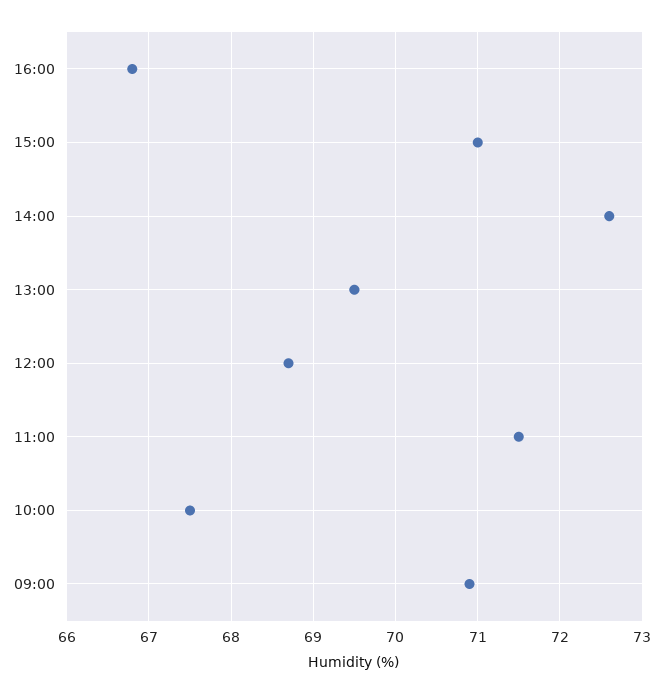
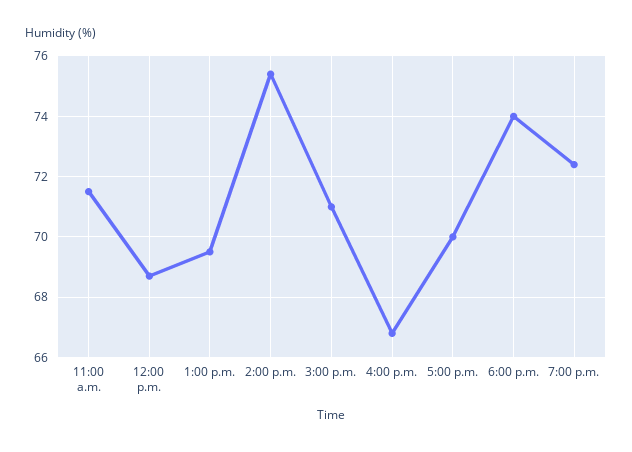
14:00: 72.6 -> 75.5
10:00: 67.5 -> none
09:00: 70.9 -> none
5:00 p.m.: none -> 70
6:00 p.m.: none -> 74
7:00 p.m.: none -> 72.5

